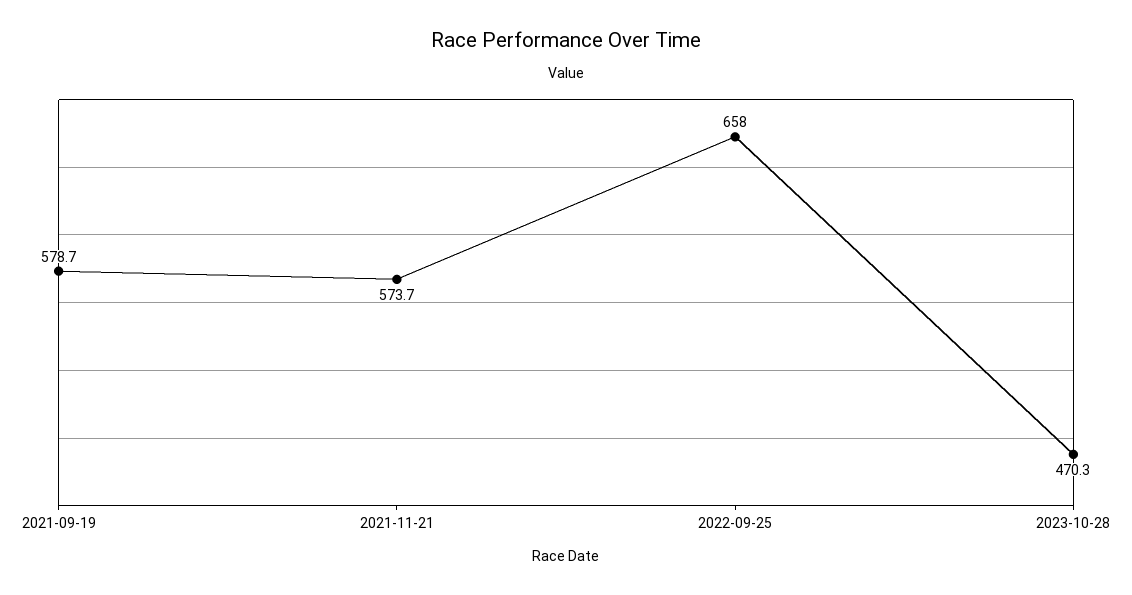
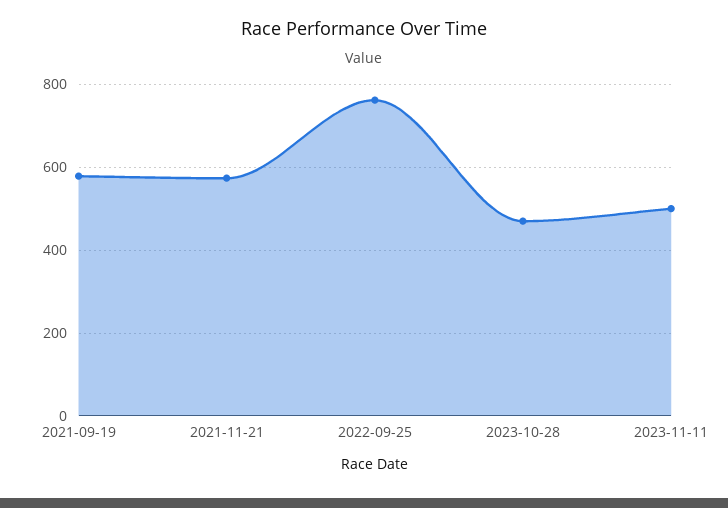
2022-09-25: 658 -> 760
2023-11-11: none -> 500

